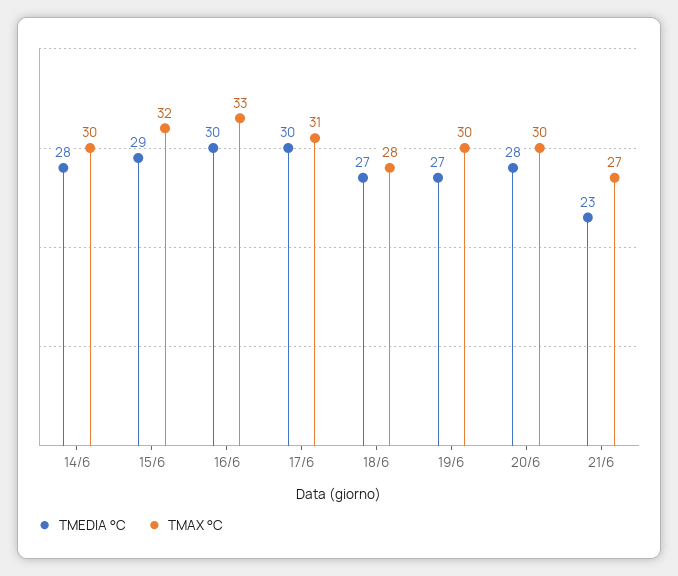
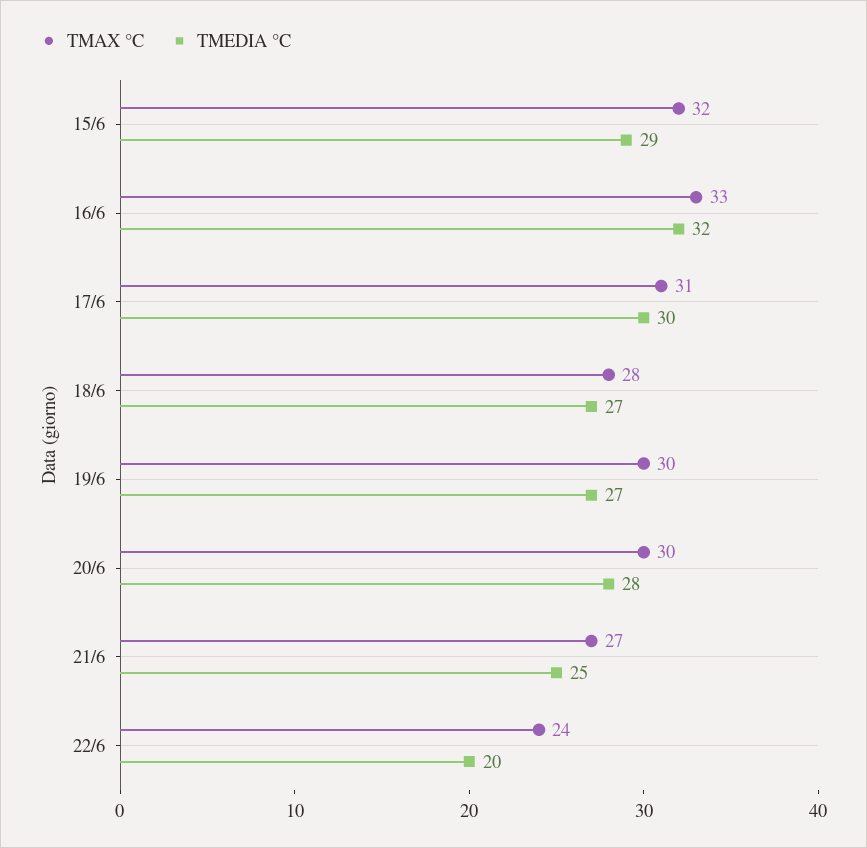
TMEDIA °C, 14/6: 28 -> none
TMAX °C, 14/6: 30 -> none
TMEDIA °C, 16/6: 30 -> 32
TMEDIA °C, 21/6: 23 -> 25
TMAX °C, 22/6: none -> 24
TMEDIA °C, 22/6: none -> 20

